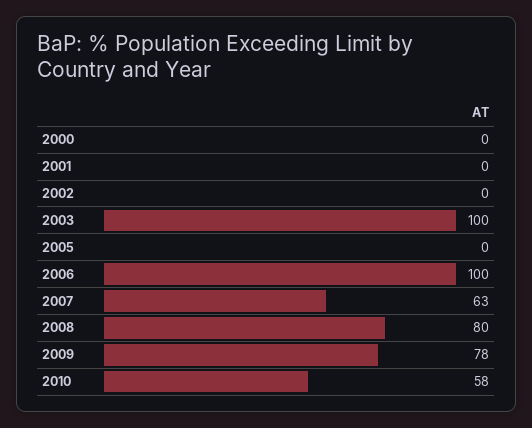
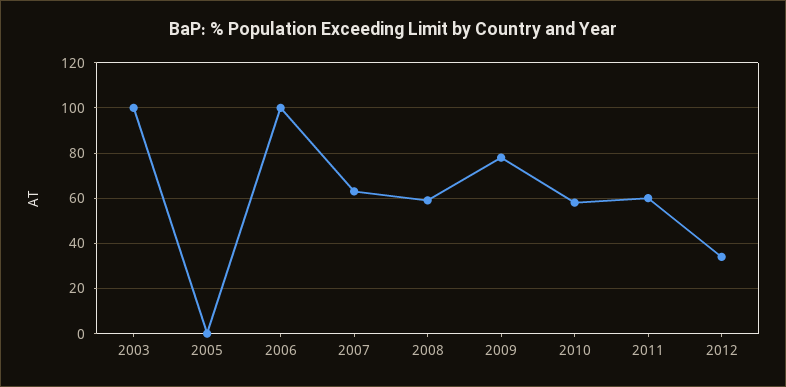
2000: 0 -> none
2001: 0 -> none
2002: 0 -> none
2008: 80 -> 60
2011: none -> 60
2012: none -> 35

